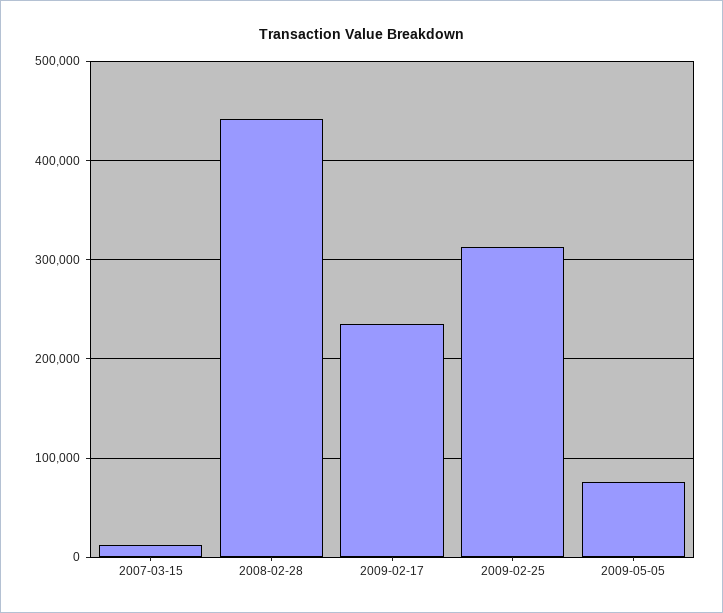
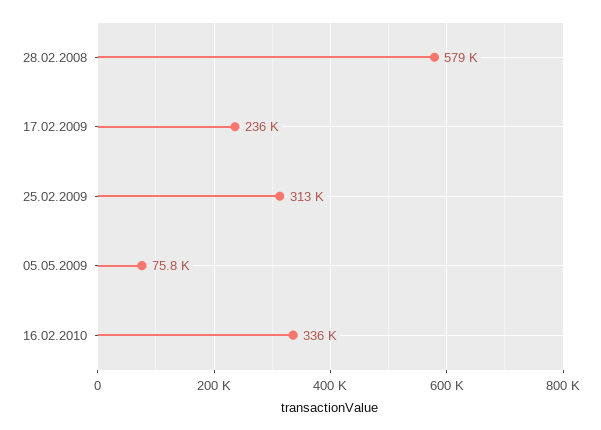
2007-03-15: 10000 -> none
2008-02-28: 440000 -> 579000
16.02.2010: none -> 336000

